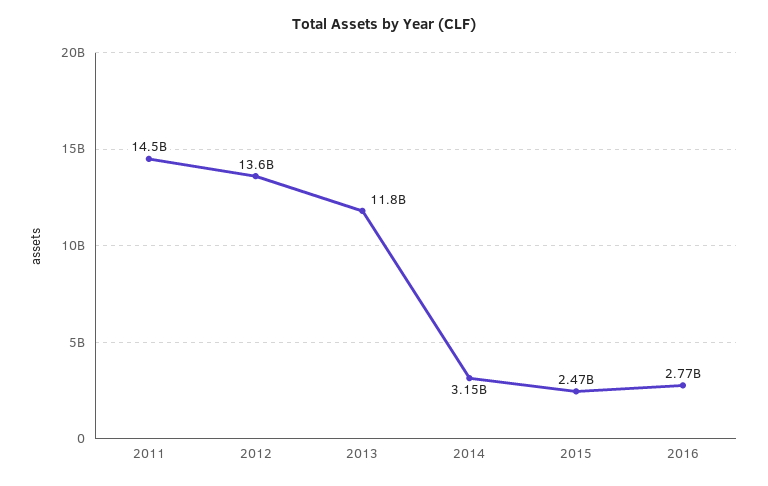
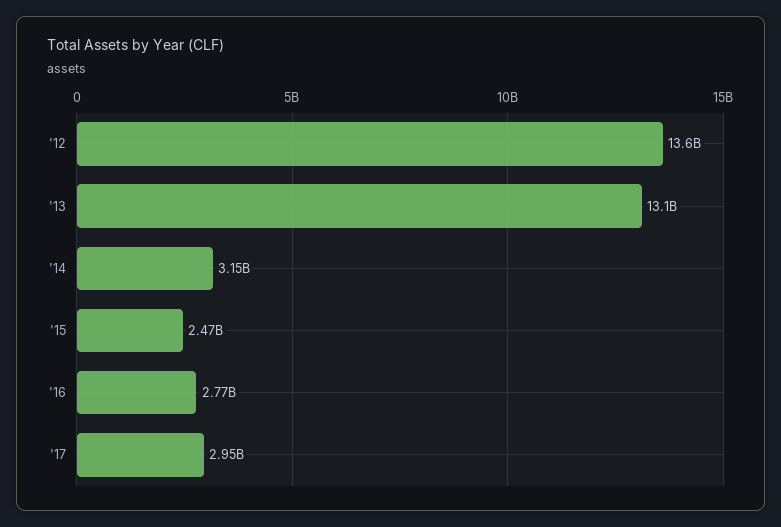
2011: 14500000000 -> none
2013: 11800000000 -> 13100000000
'17: none -> 2950000000

